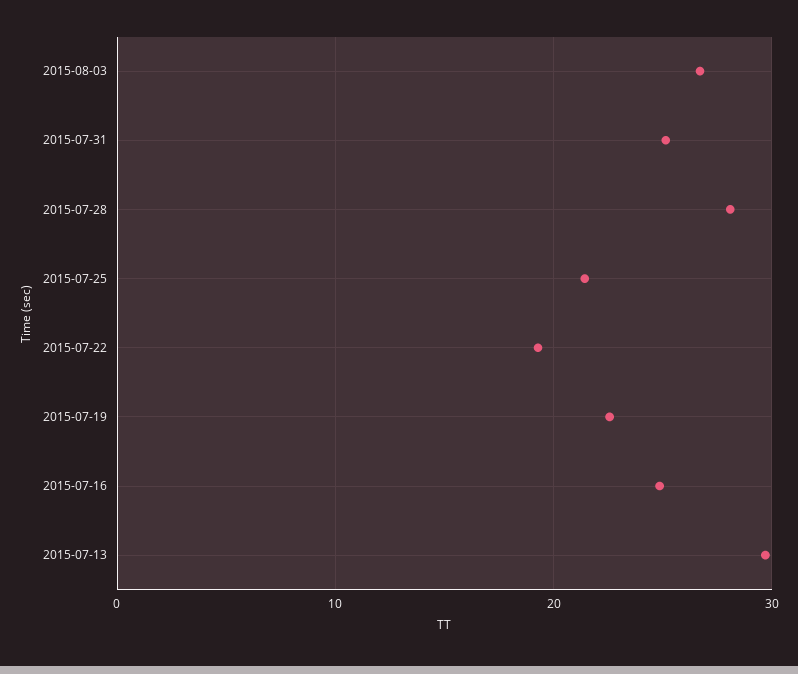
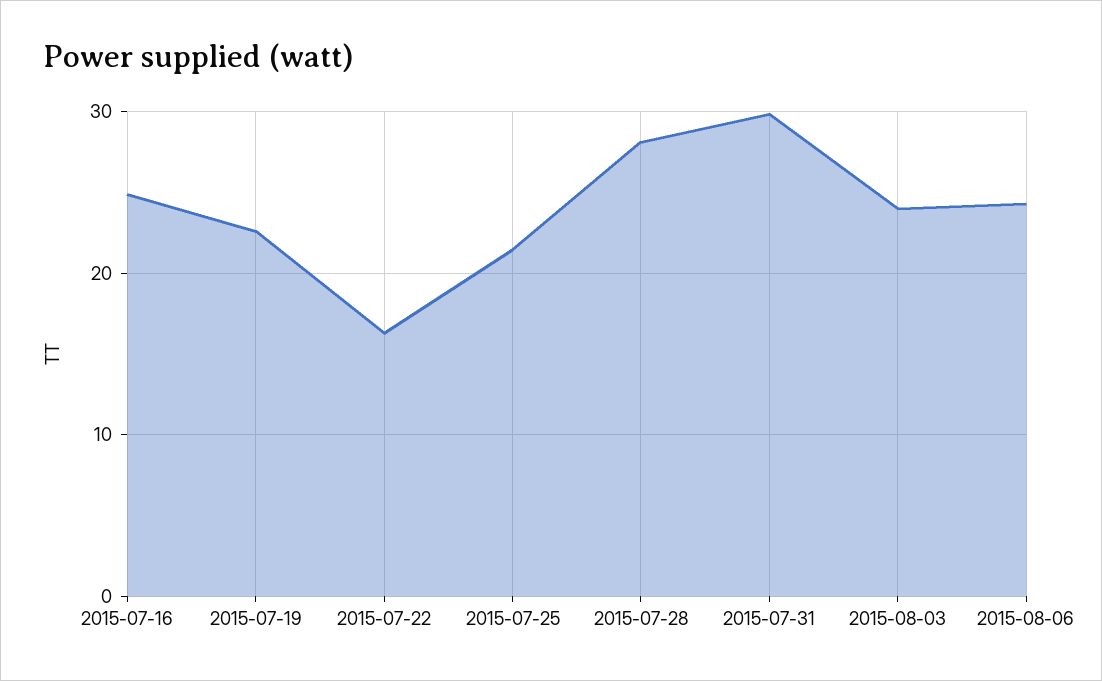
2015-08-03: 27 -> 24
2015-07-31: 25 -> 30
2015-07-22: 19 -> 16
2015-07-13: 30 -> none
2015-08-06: none -> 24

